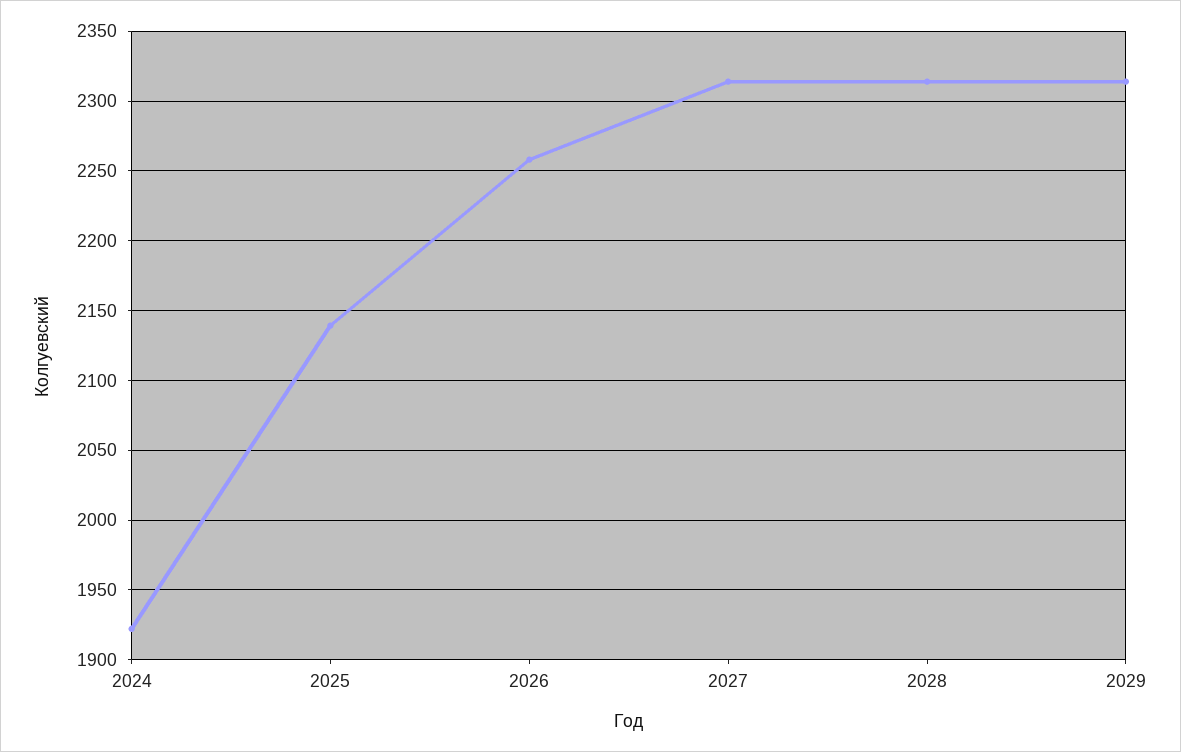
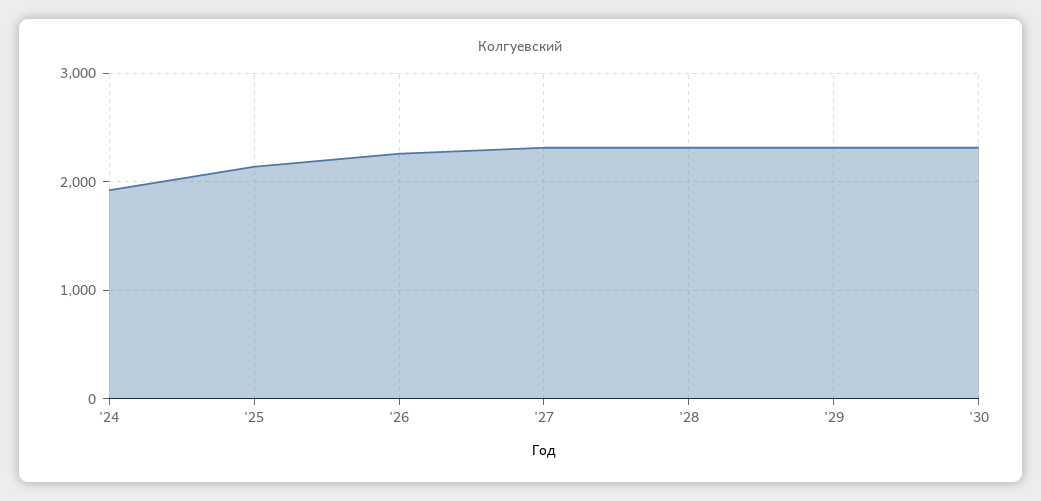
'30: none -> 2300

